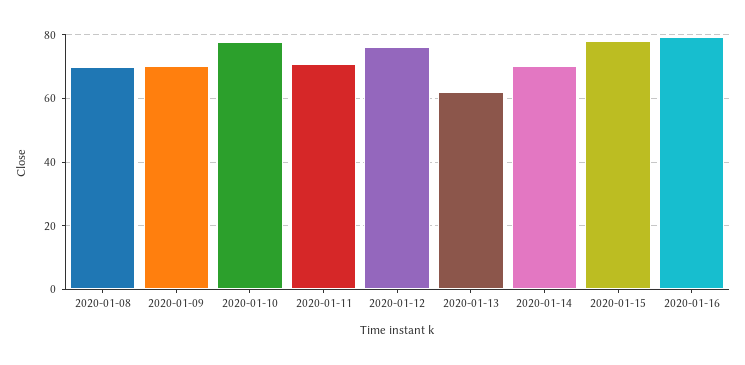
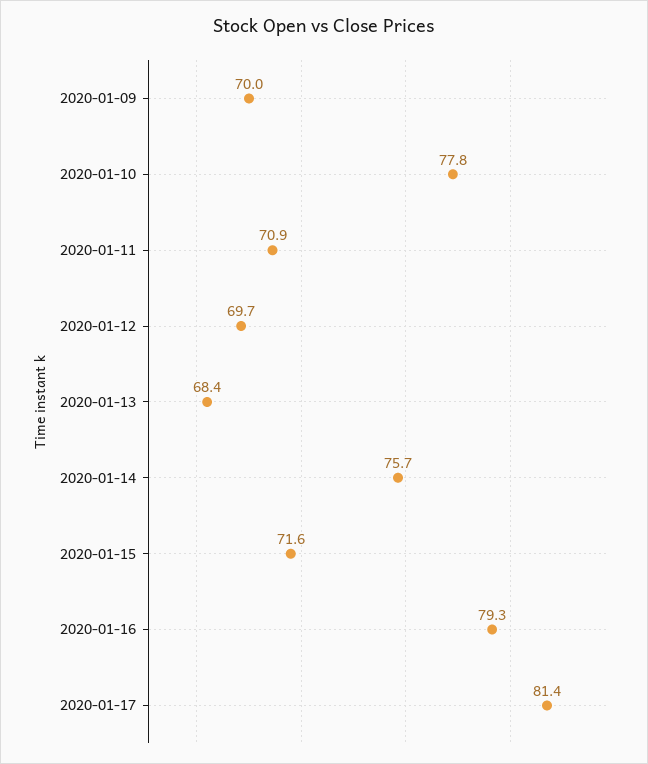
2020-01-08: 70 -> none
2020-01-12: 76 -> 69.7
2020-01-13: 62 -> 68.4
2020-01-14: 70 -> 75.7
2020-01-15: 78 -> 71.6
2020-01-17: none -> 81.4

